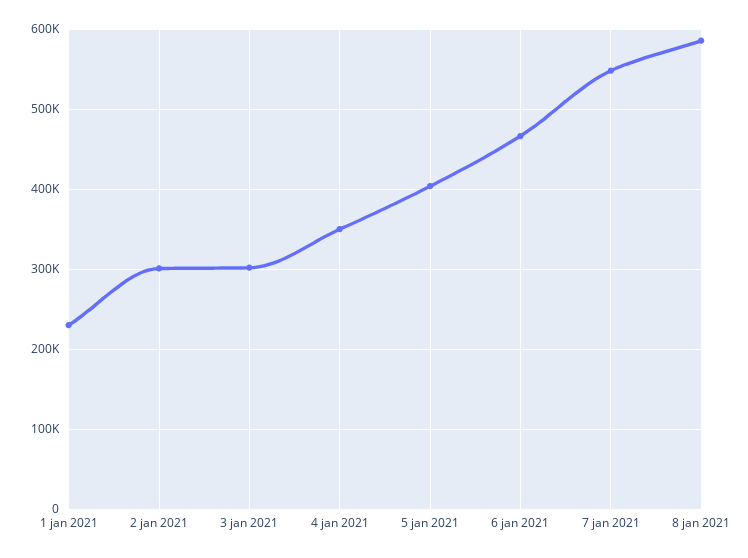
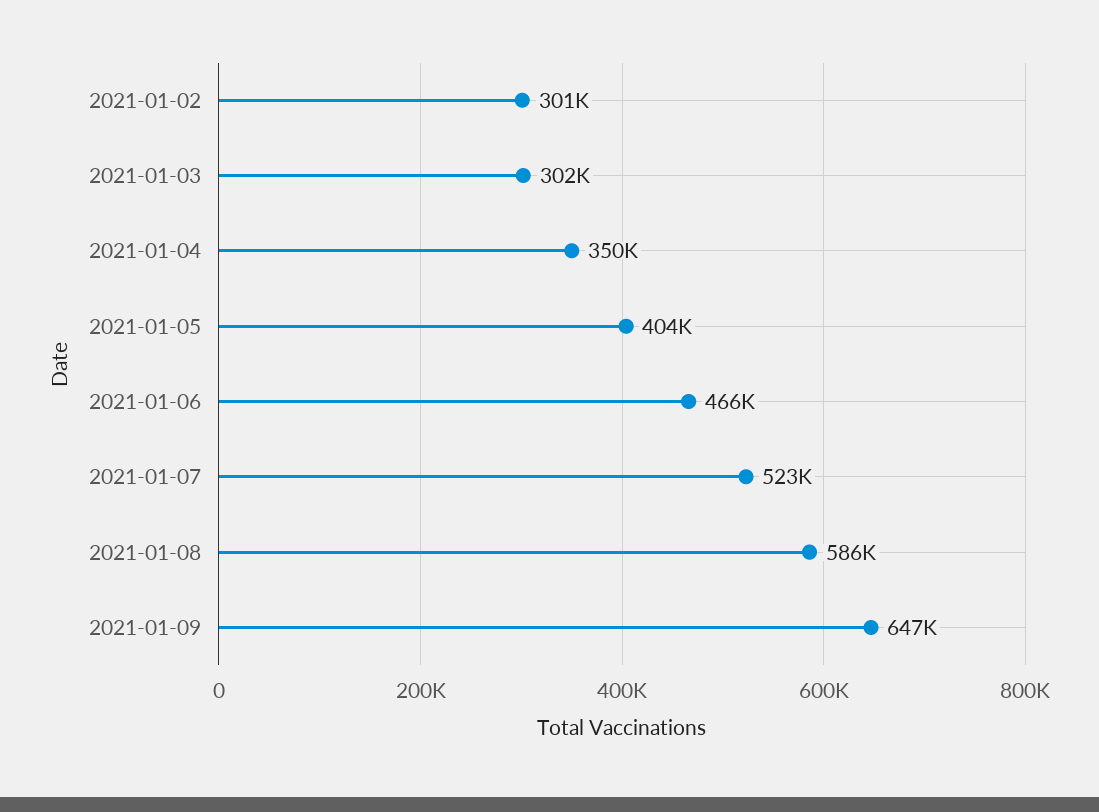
1 jan 2021: 230000 -> none
7 jan 2021: 550000 -> 523000
2021-01-09: none -> 647000

